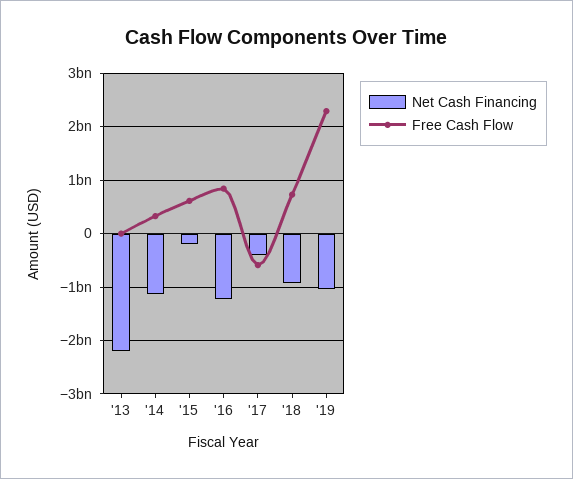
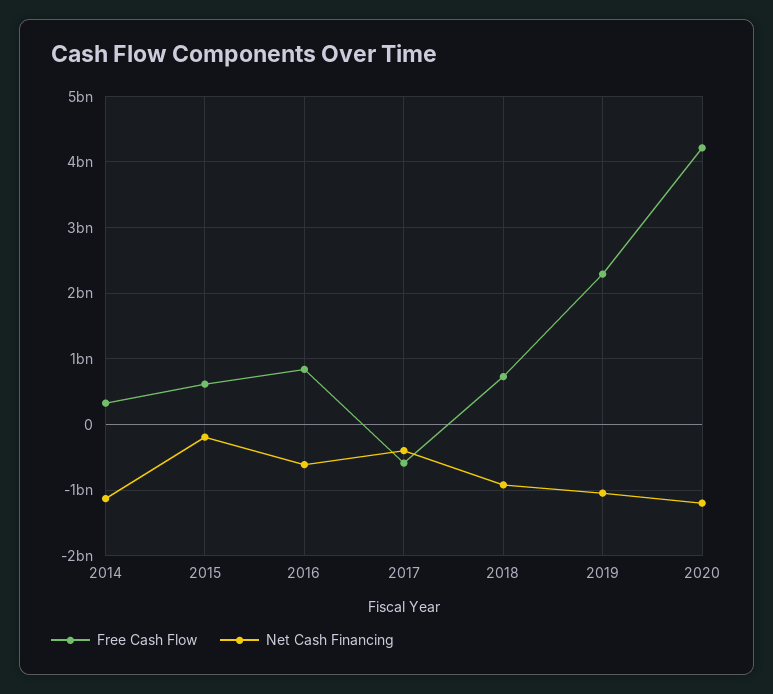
Net Cash Financing, '13: -2200000000 -> none
Free Cash Flow, '13: 0 -> none
Net Cash Financing, '16: -1200000000 -> -600000000
Free Cash Flow, 2020: none -> 4200000000
Net Cash Financing, 2020: none -> -1200000000

